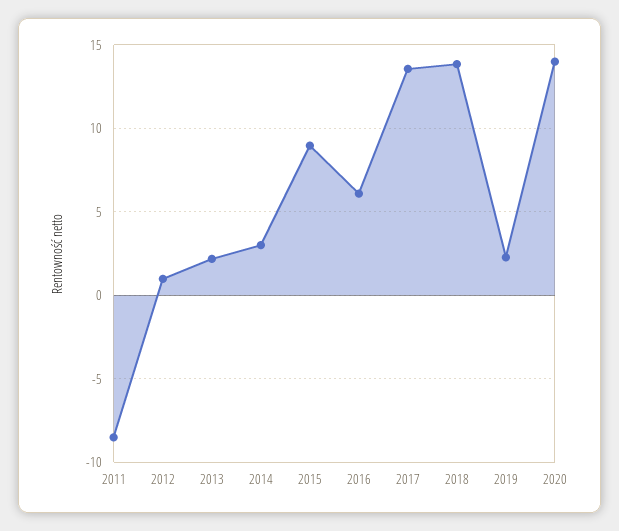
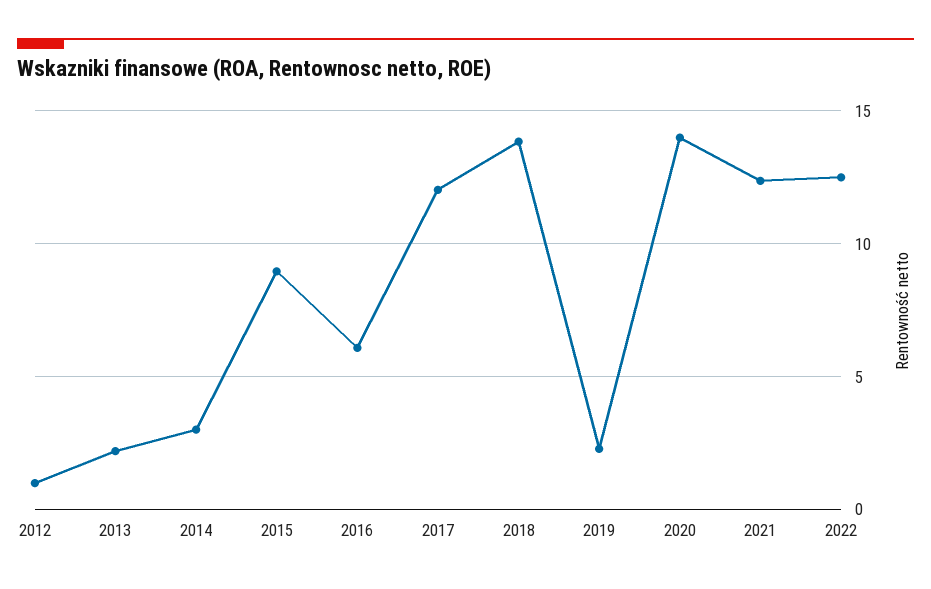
2011: -8.5 -> none
2017: 13.5 -> 12
2021: none -> 12.5
2022: none -> 12.5

